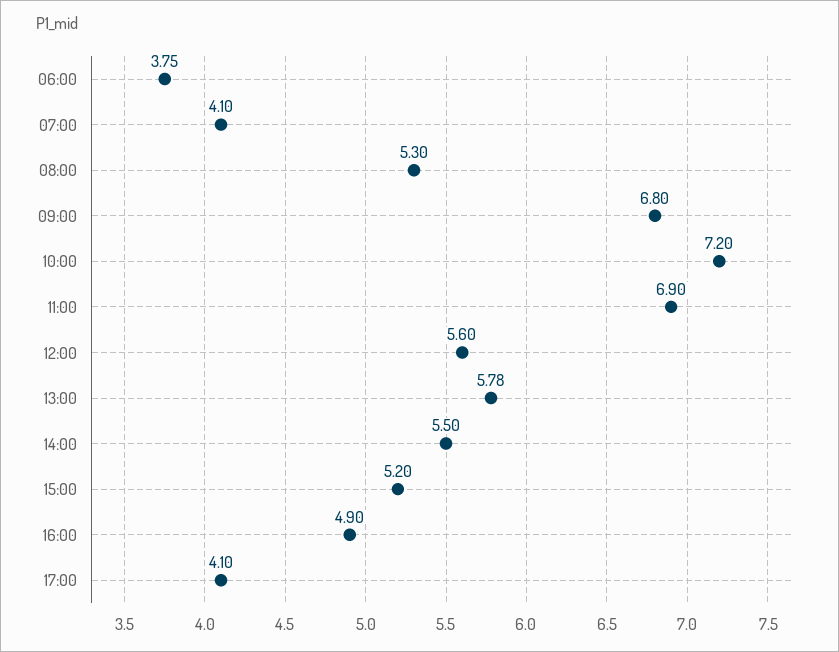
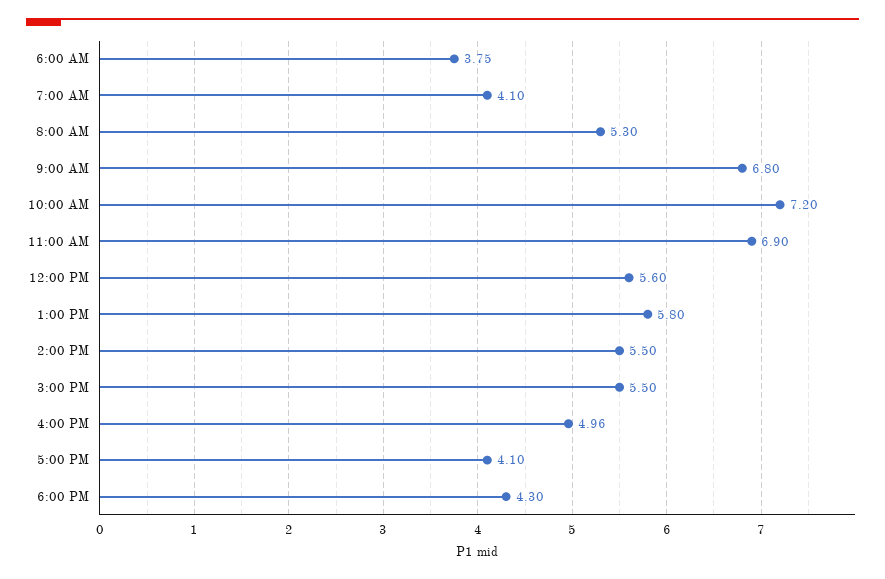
13:00: 5.78 -> 5.8
15:00: 5.2 -> 5.5
16:00: 4.9 -> 4.96
6:00 PM: none -> 4.3

